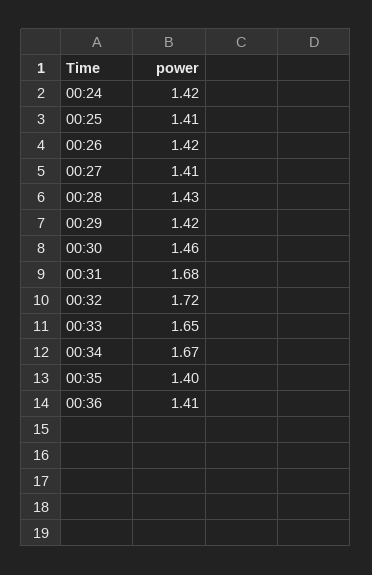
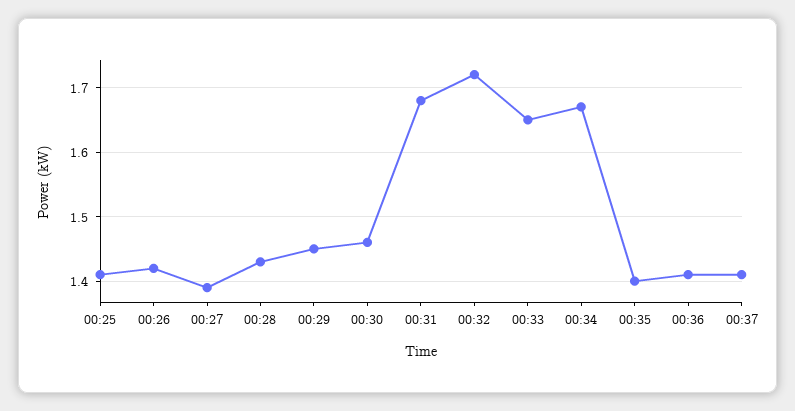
00:24: 1.42 -> none
00:27: 1.41 -> 1.39
00:29: 1.42 -> 1.45
00:37: none -> 1.41

